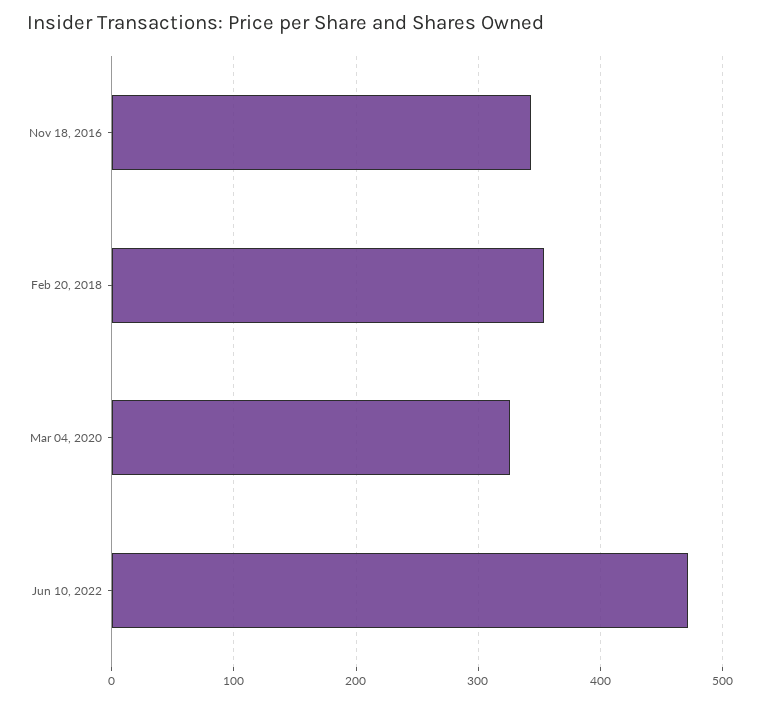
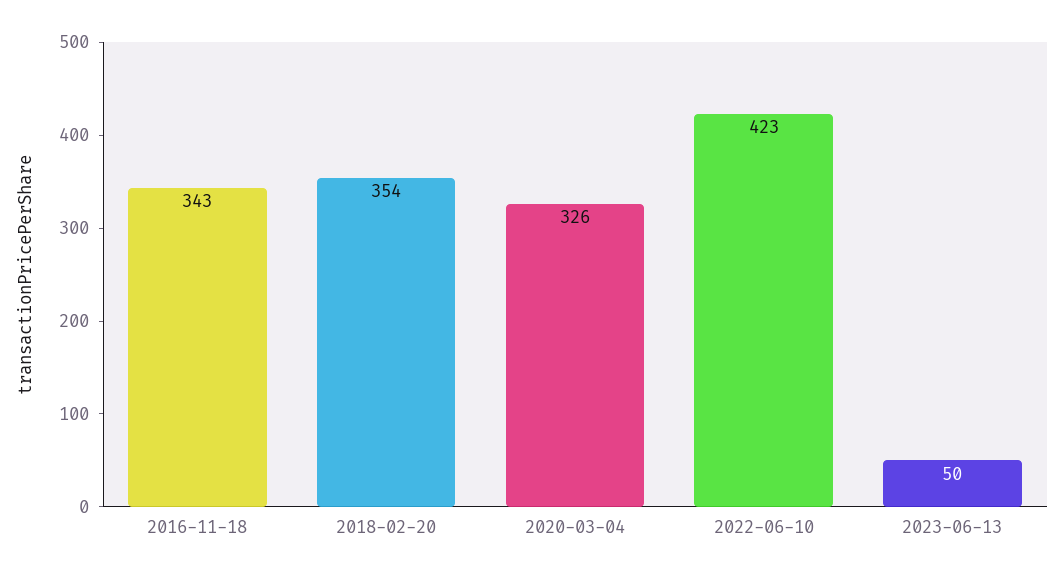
Jun 10, 2022: 470 -> 423
2023-06-13: none -> 50

